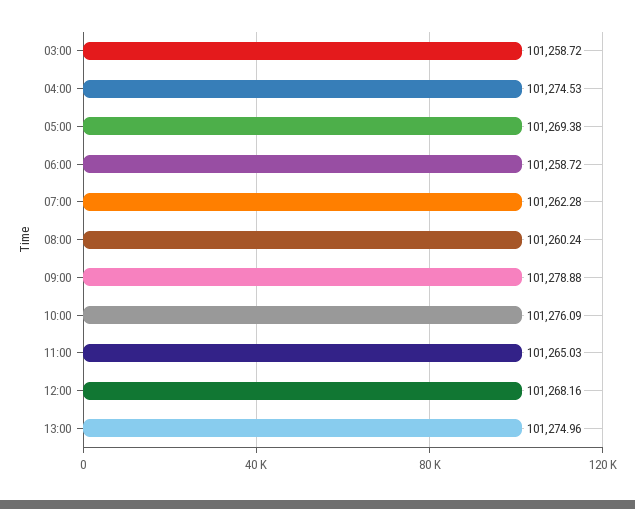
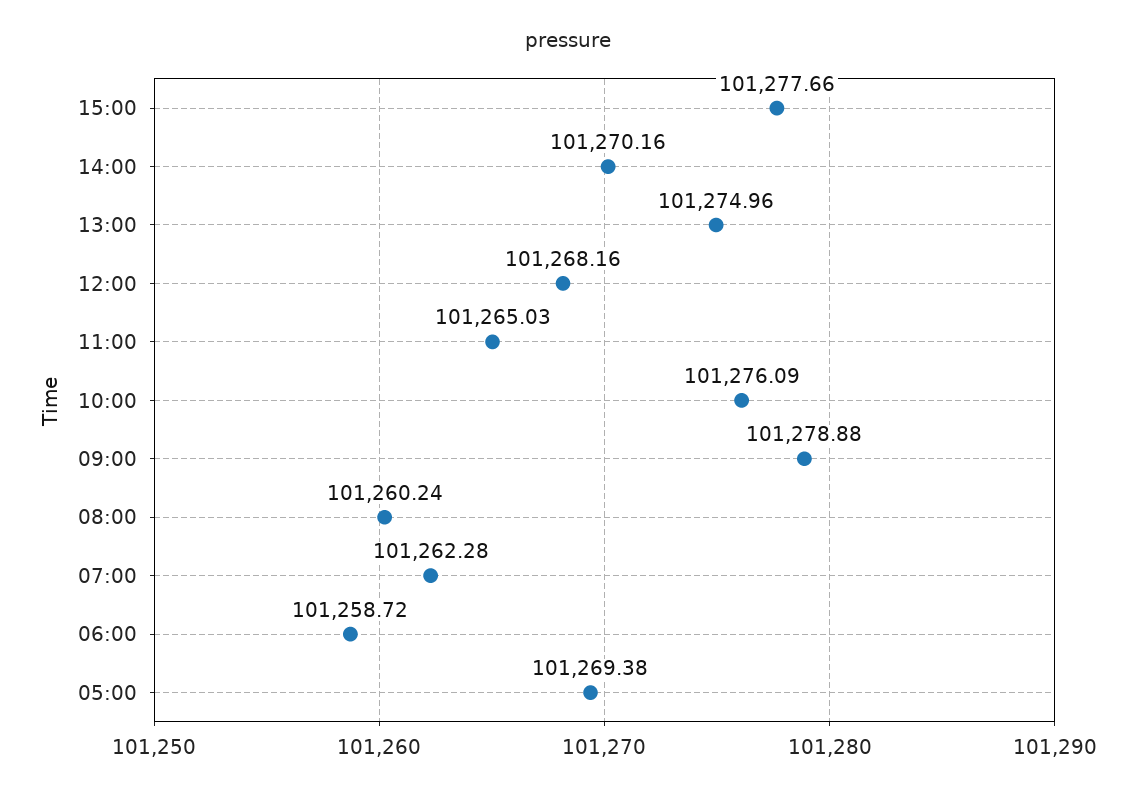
03:00: 101258.72 -> none
04:00: 101274.53 -> none
15:00: none -> 101277.66
14:00: none -> 101270.16

